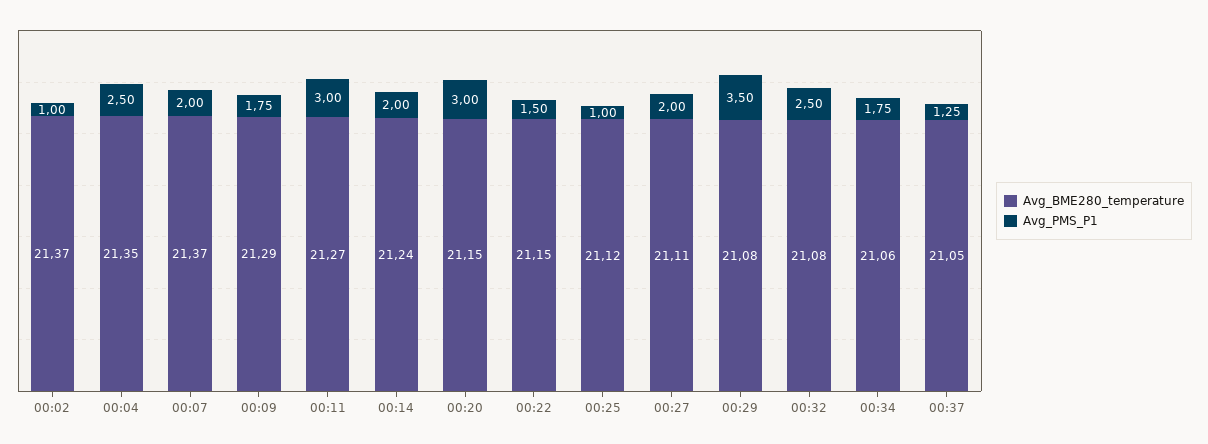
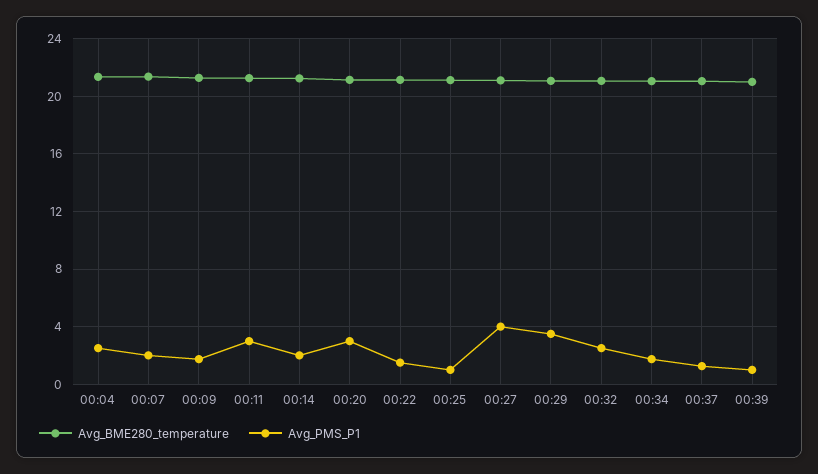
Avg_BME280_temperature, 00:02: 21.37 -> none
Avg_PMS_P1, 00:02: 1 -> none
Avg_PMS_P1, 00:27: 2 -> 4
Avg_BME280_temperature, 00:39: none -> 21
Avg_PMS_P1, 00:39: none -> 1

